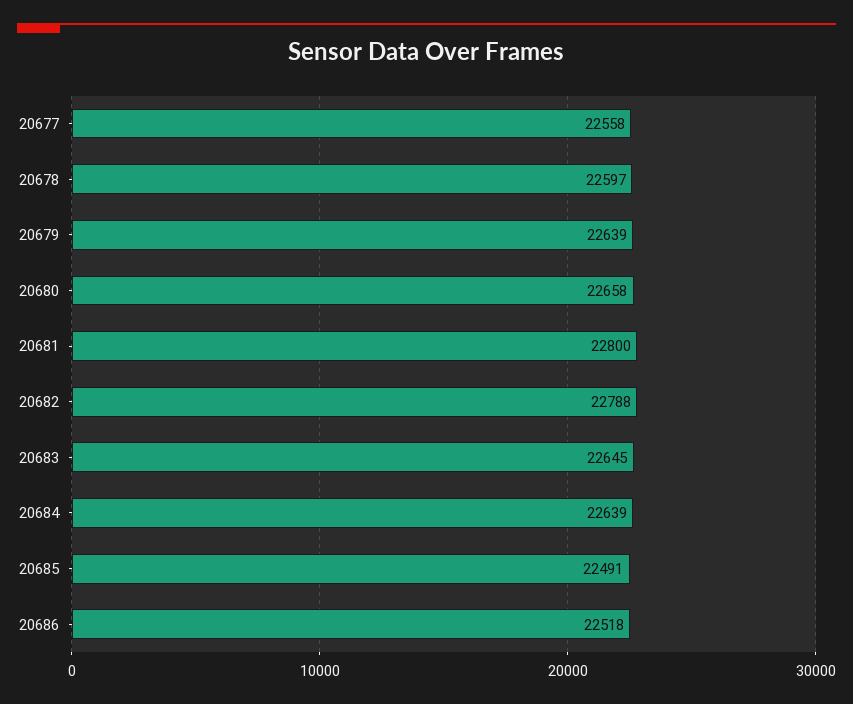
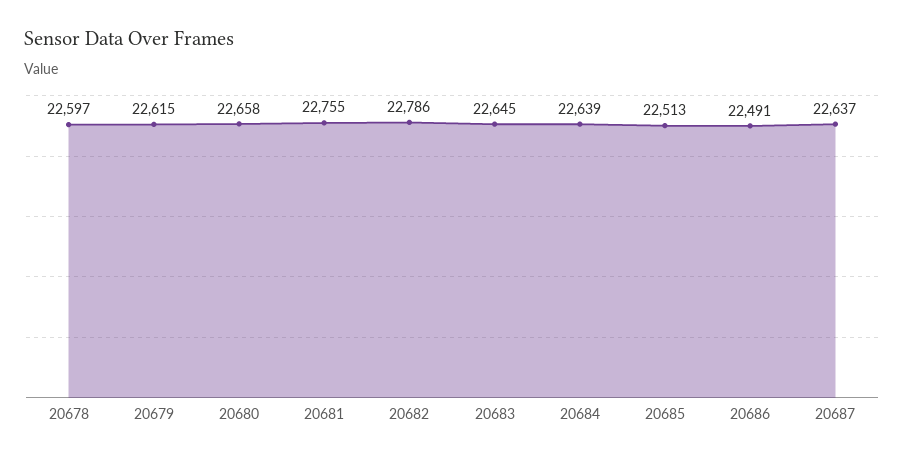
20677: 22558 -> none
20679: 22639 -> 22615
20681: 22800 -> 22755
20682: 22788 -> 22786
20685: 22491 -> 22513
20686: 22518 -> 22491
20687: none -> 22637

